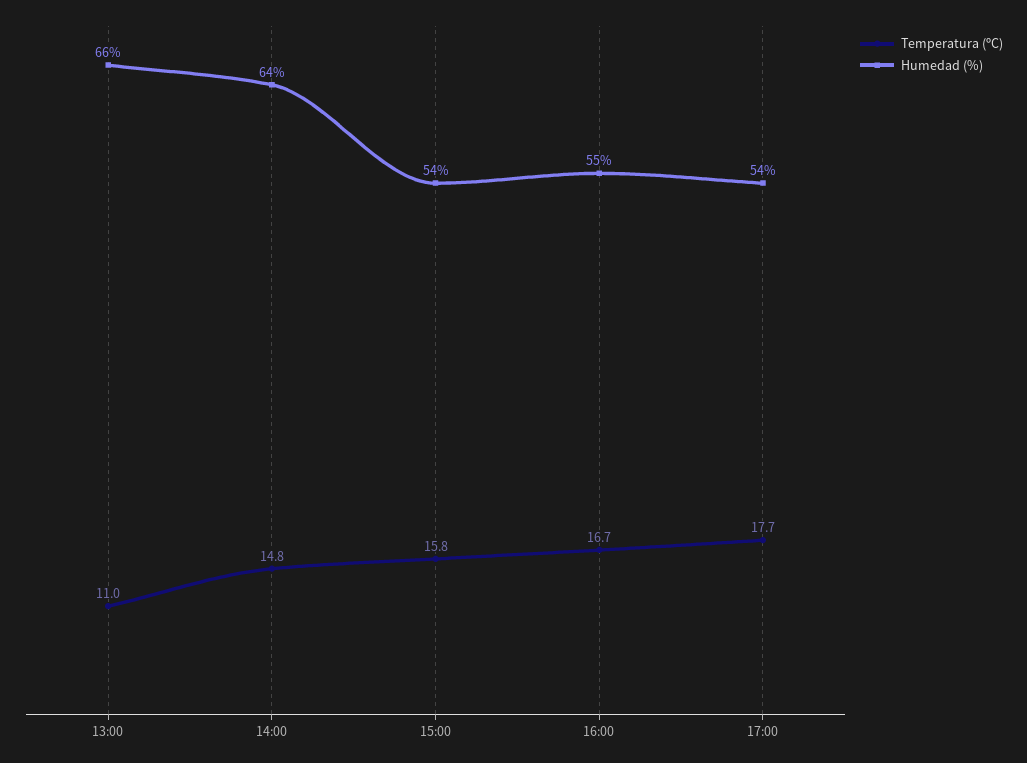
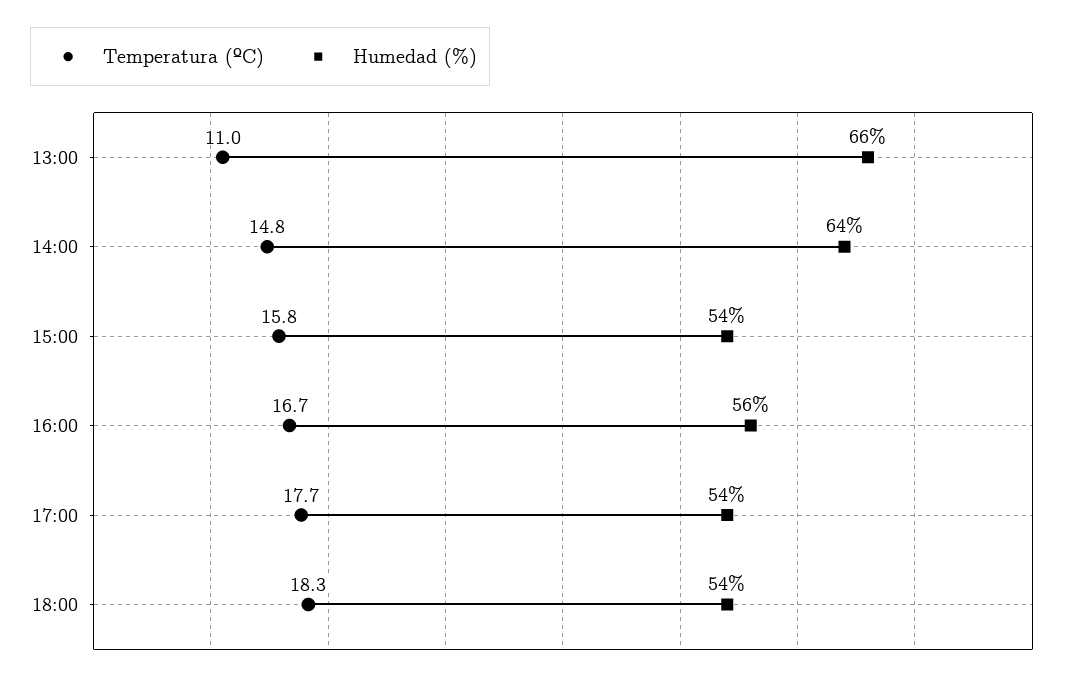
Humedad (%), 16:00: 55 -> 56
Temperatura (ºC), 18:00: none -> 18.3
Humedad (%), 18:00: none -> 54

